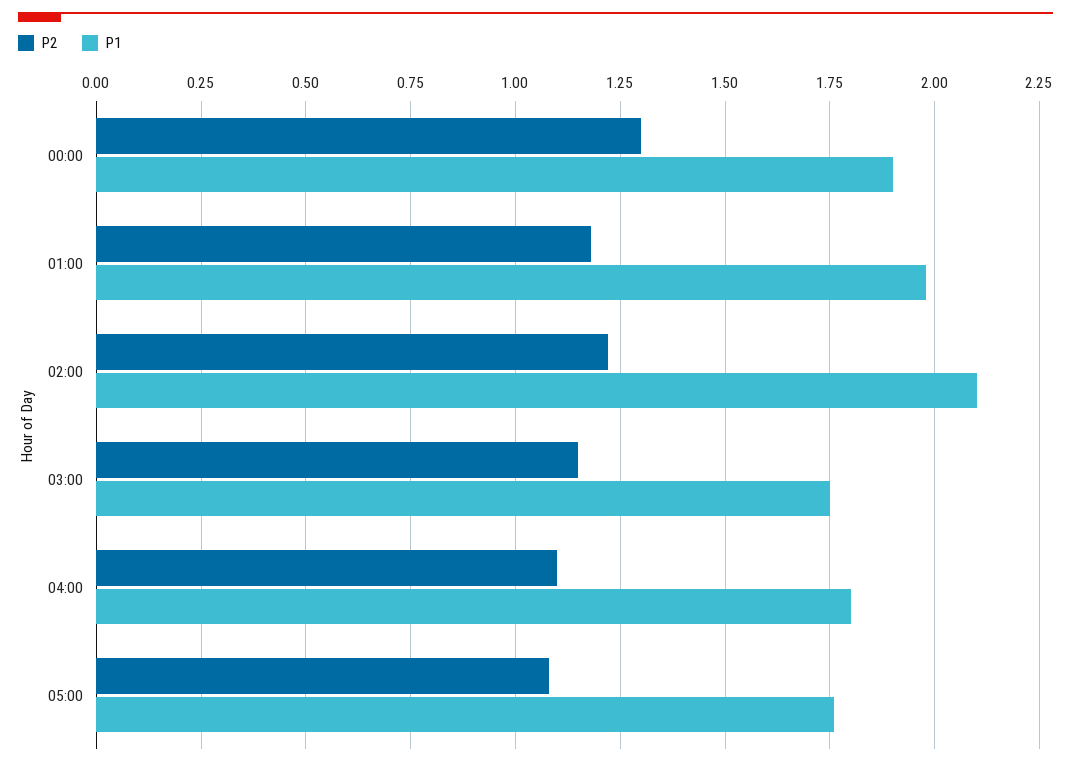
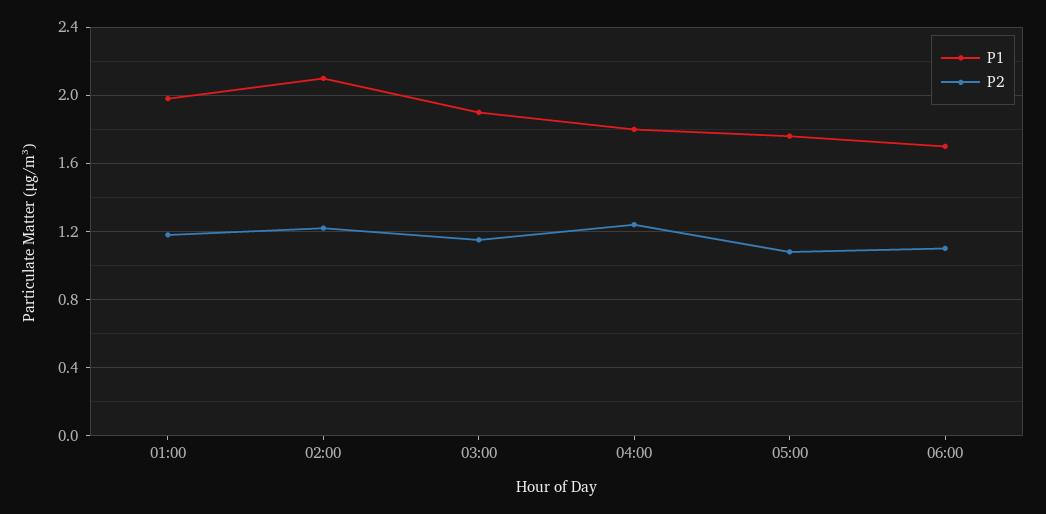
P2, 00:00: 1.3 -> none
P1, 00:00: 1.9 -> none
P1, 03:00: 1.75 -> 1.9
P2, 04:00: 1.1 -> 1.25
P1, 06:00: none -> 1.7
P2, 06:00: none -> 1.1

